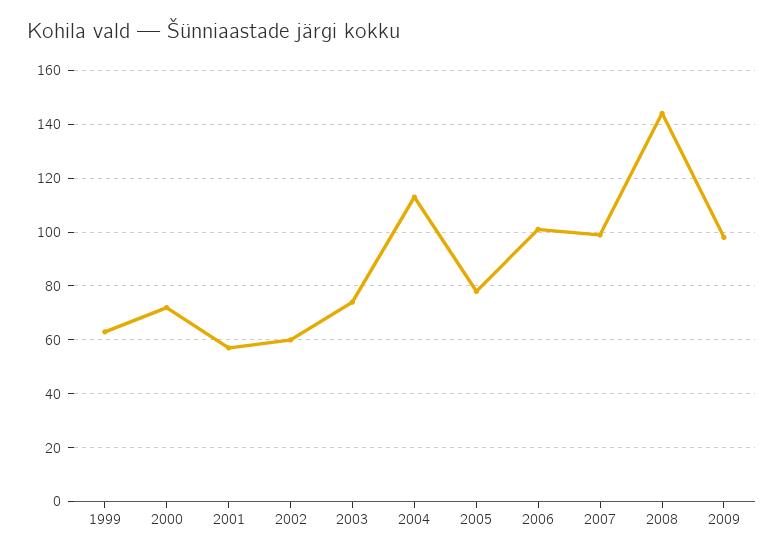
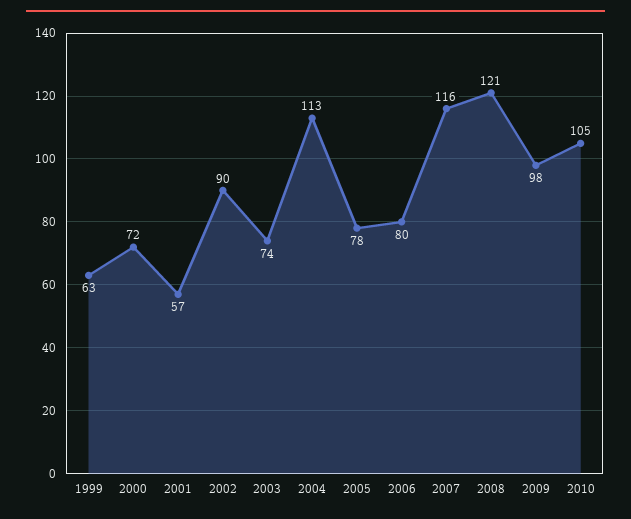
2002: 60 -> 90
2006: 100 -> 80
2007: 100 -> 116
2008: 145 -> 121
2010: none -> 105

